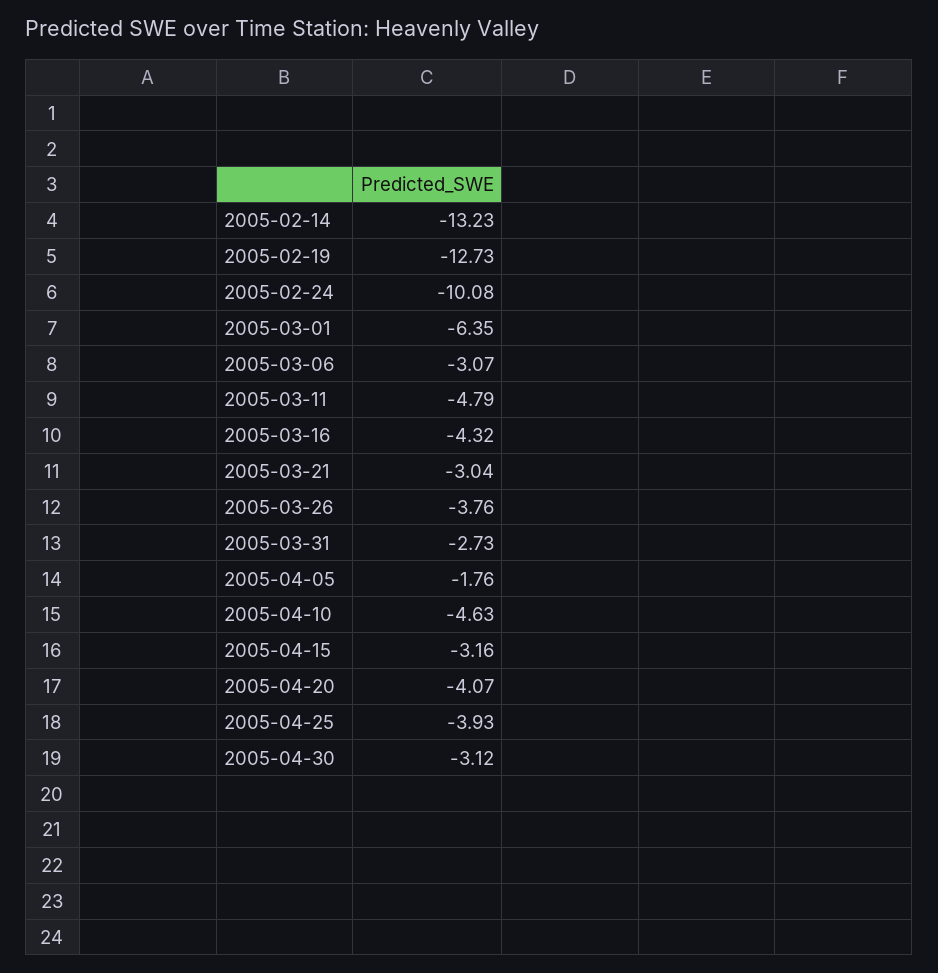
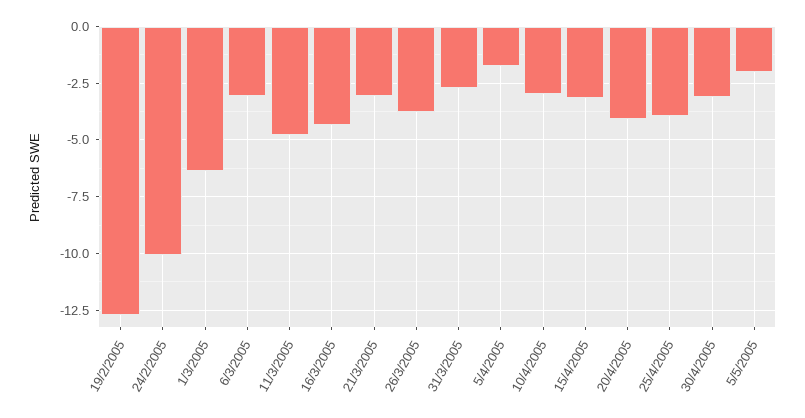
2005-02-14: -13.23 -> none
2005-04-10: -4.63 -> -3
5/5/2005: none -> -2

